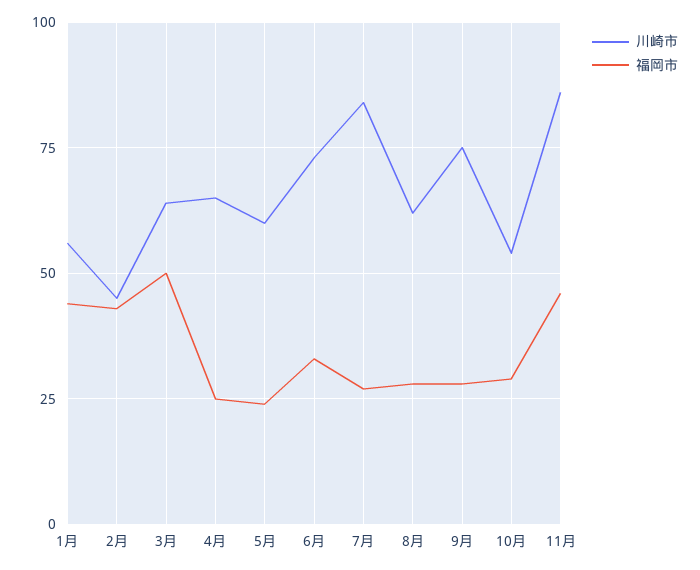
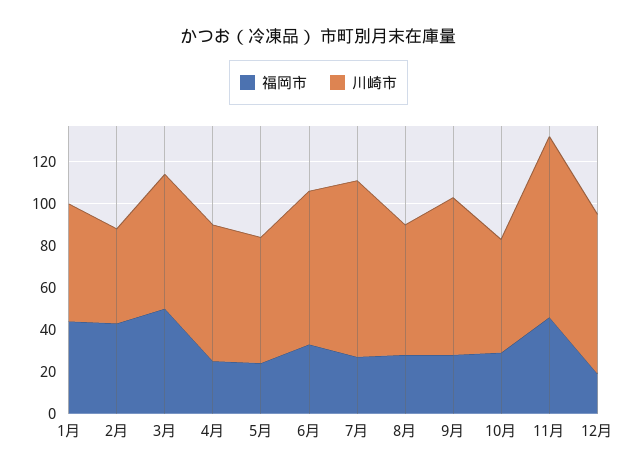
福岡市, 12月: none -> 20
川崎市, 12月: none -> 75

